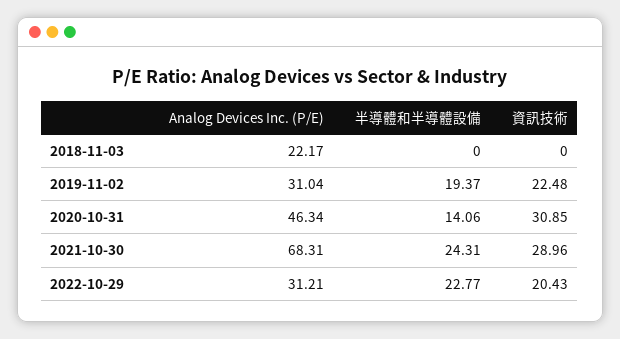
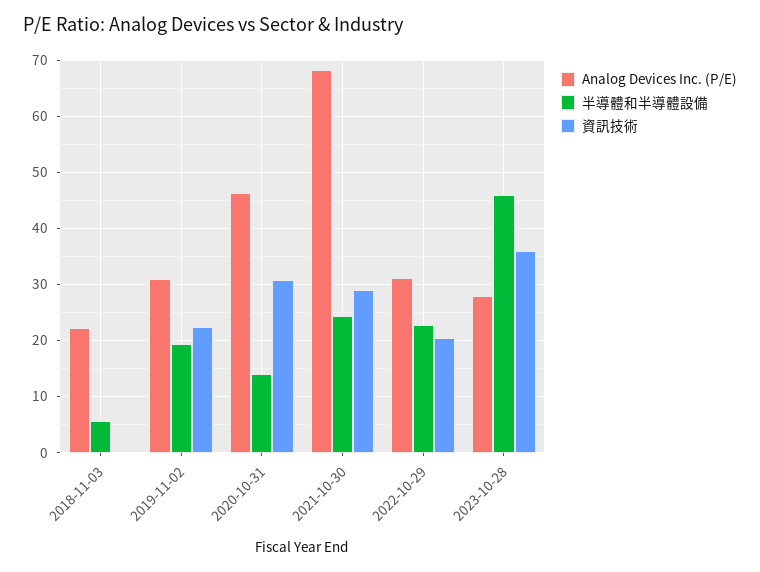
半導體和半導體設備, 2018-11-03: 0 -> 6
Analog Devices Inc. (P/E), 2023-10-28: none -> 28
半導體和半導體設備, 2023-10-28: none -> 46
資訊技術, 2023-10-28: none -> 36

